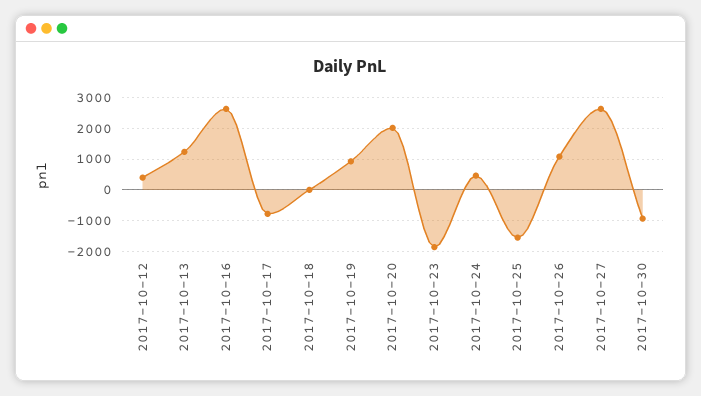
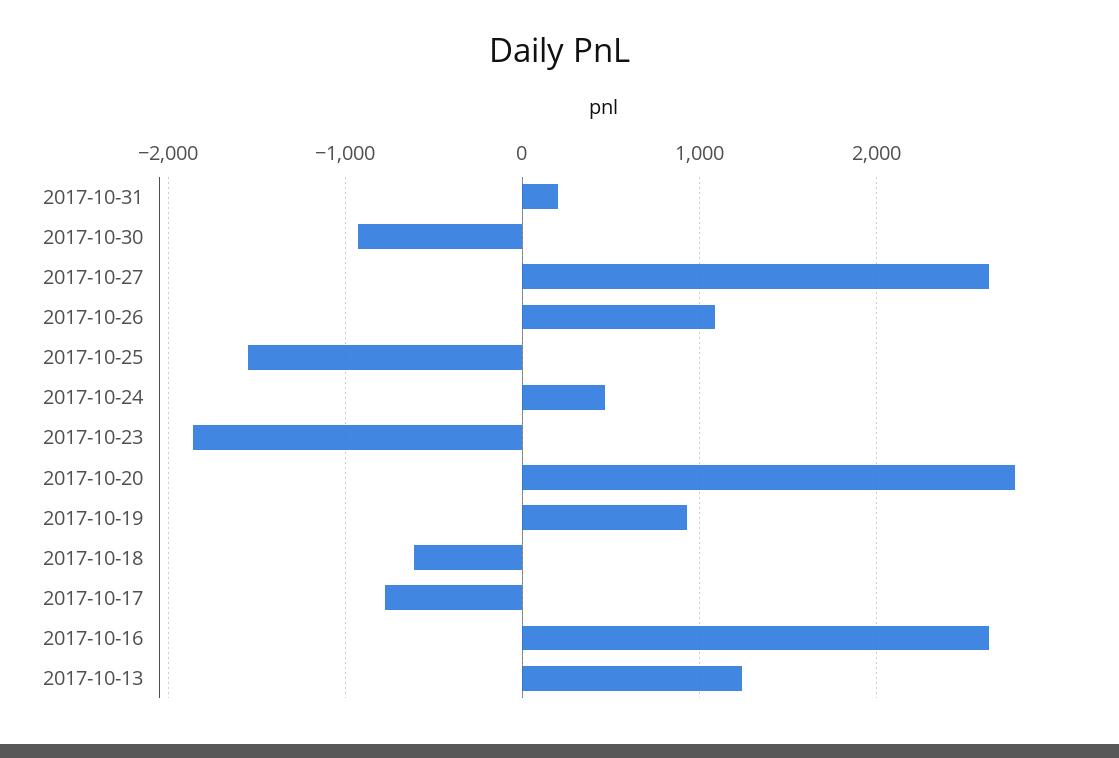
2017-10-12: 400 -> none
2017-10-18: 0 -> -600
2017-10-20: 2000 -> 2800
2017-10-31: none -> 200

